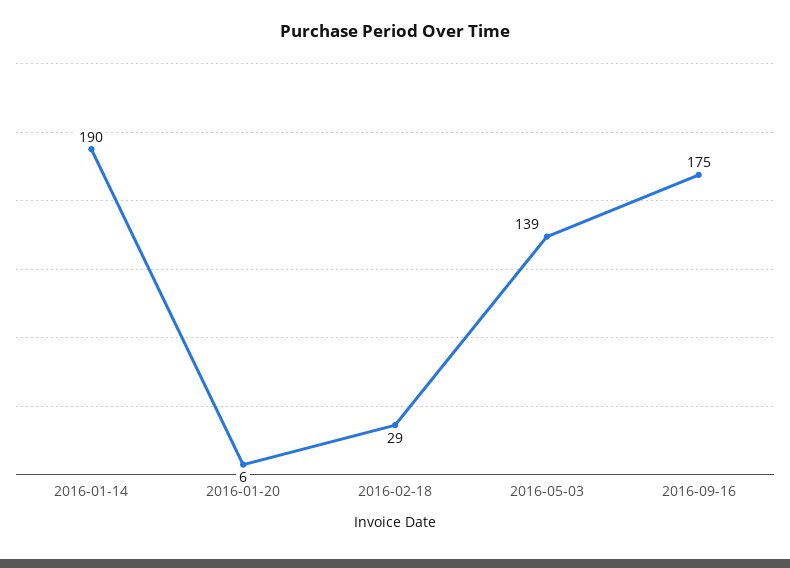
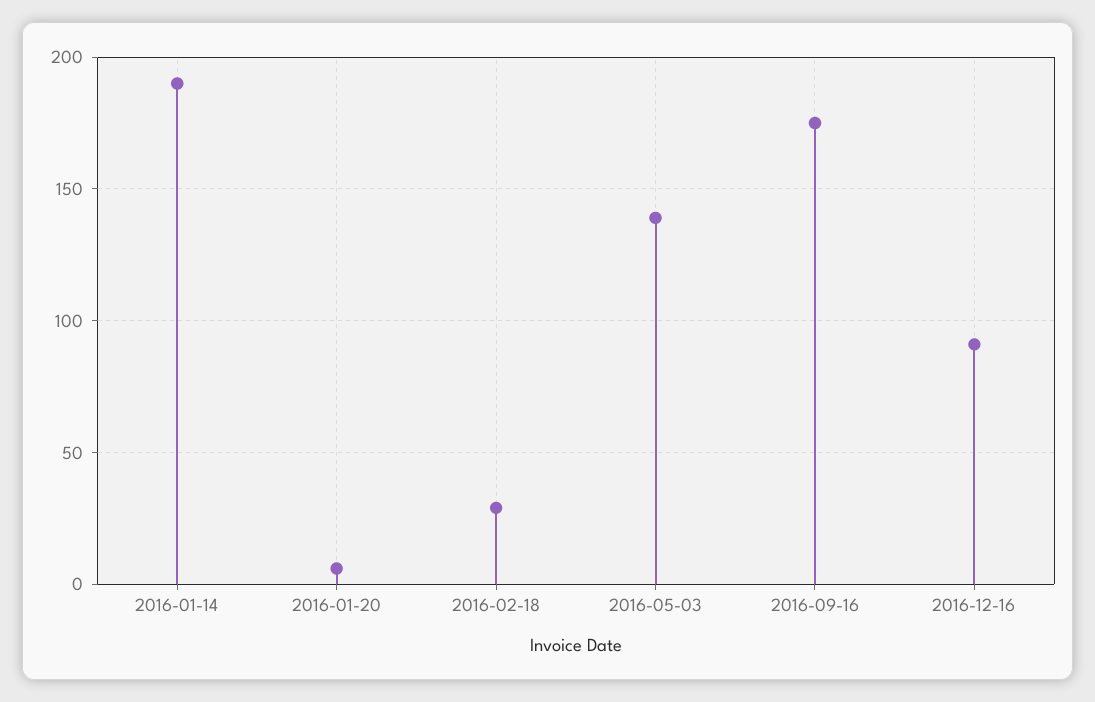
2016-12-16: none -> 90

